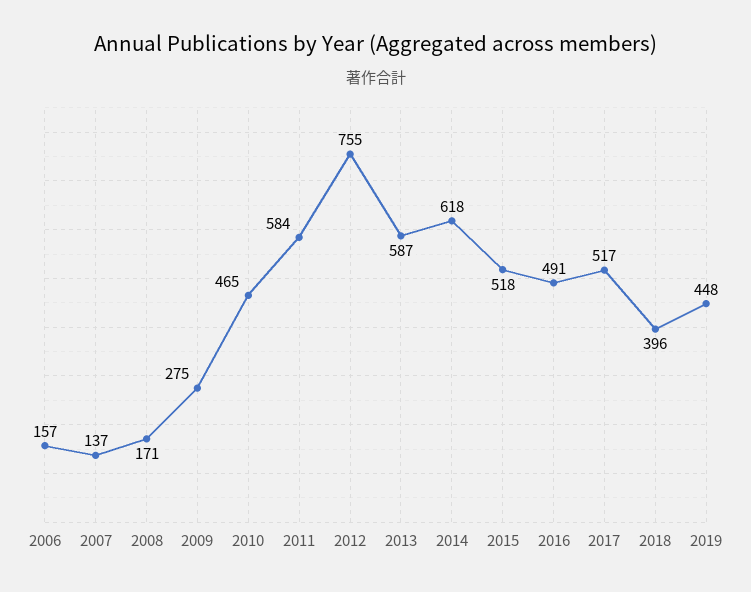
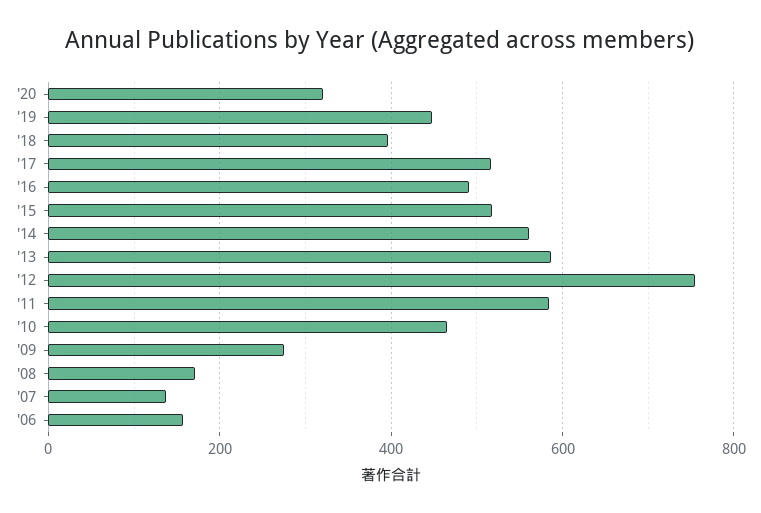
2014: 618 -> 560
'20: none -> 320

